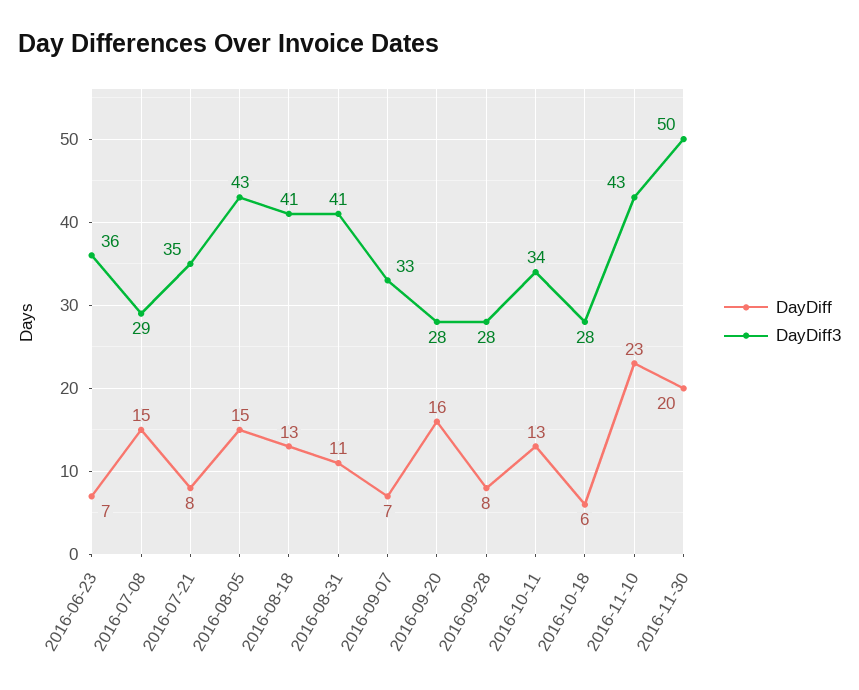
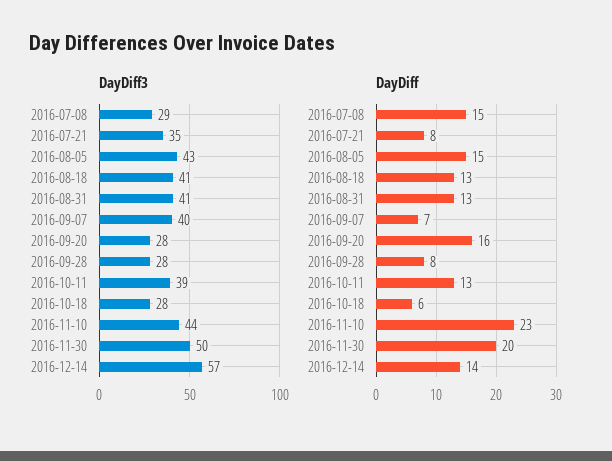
DayDiff, 2016-06-23: 7 -> none
DayDiff3, 2016-06-23: 36 -> none
DayDiff, 2016-08-31: 11 -> 13
DayDiff3, 2016-09-07: 33 -> 40
DayDiff3, 2016-10-11: 34 -> 39
DayDiff3, 2016-11-10: 43 -> 44
DayDiff3, 2016-12-14: none -> 57
DayDiff, 2016-12-14: none -> 14

